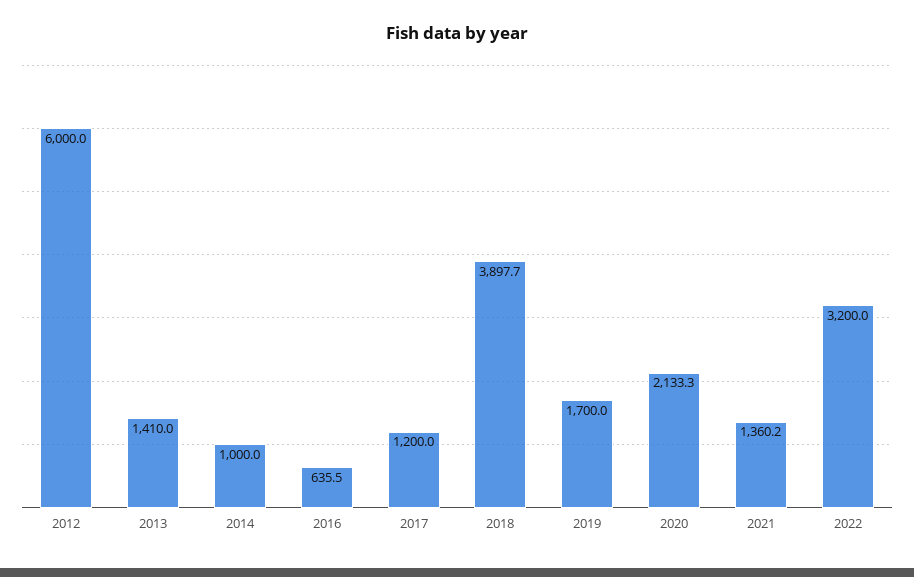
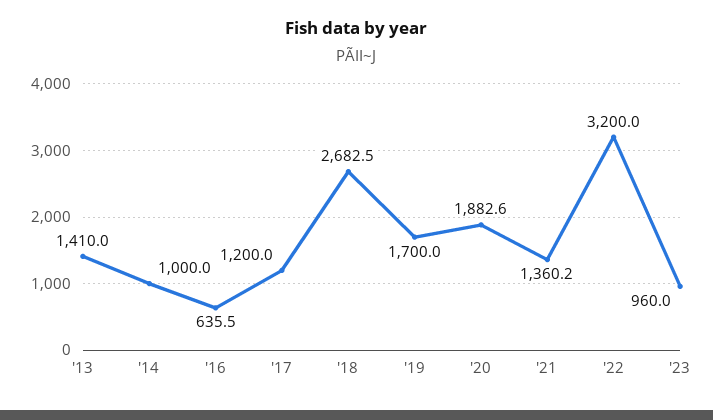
2012: 6000 -> none
2018: 3897.7 -> 2682.5
2020: 2133.3 -> 1882.6
'23: none -> 960

